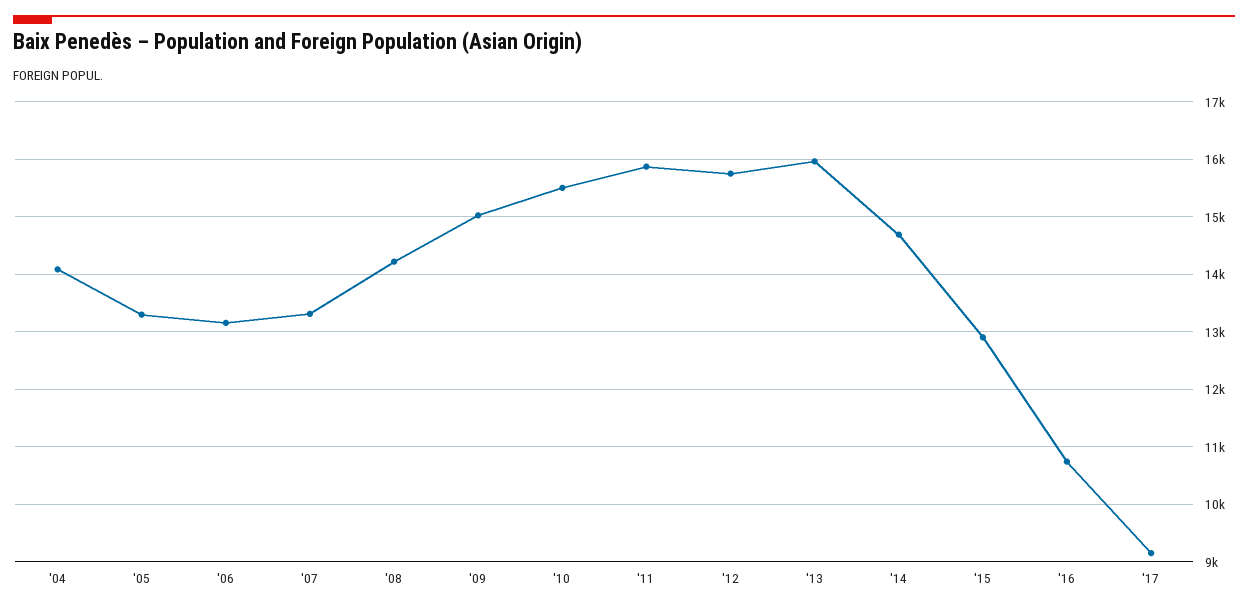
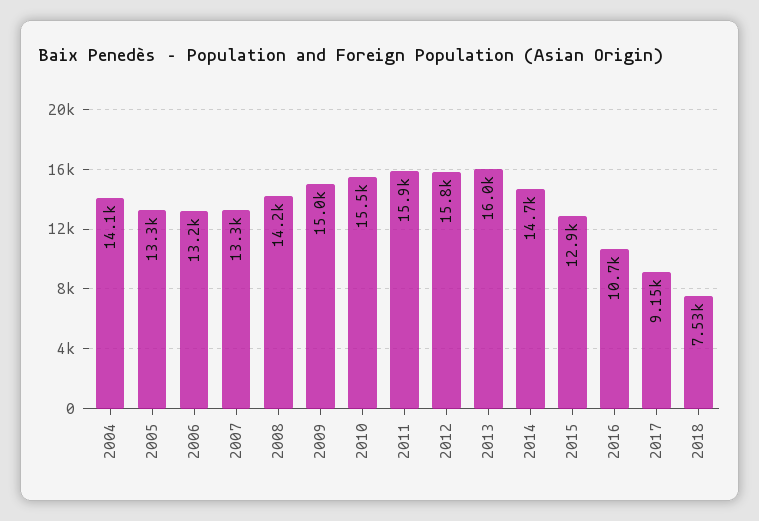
2018: none -> 7530

